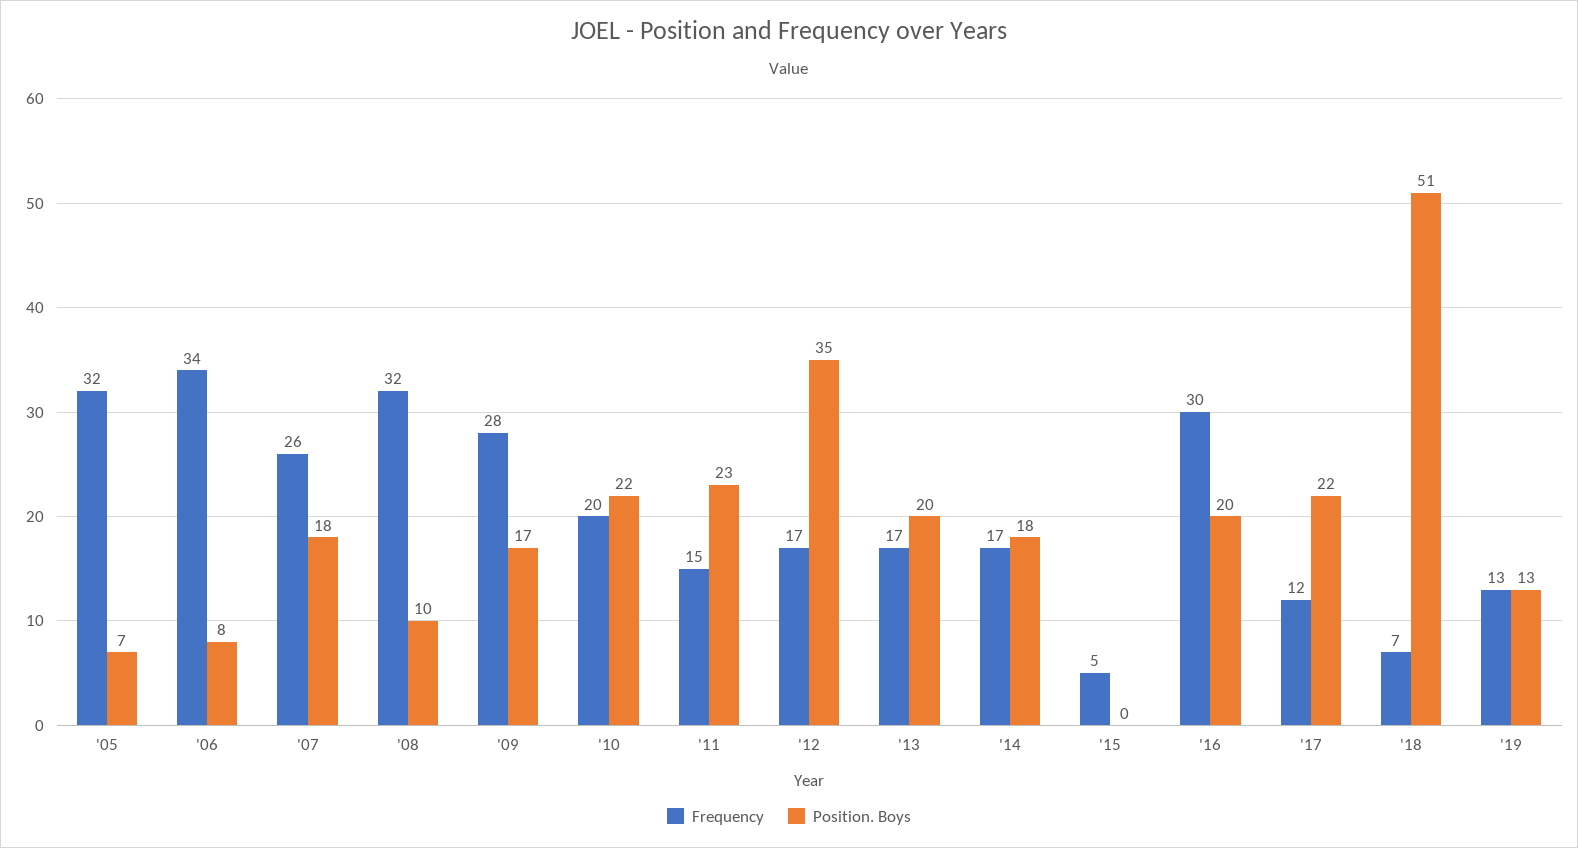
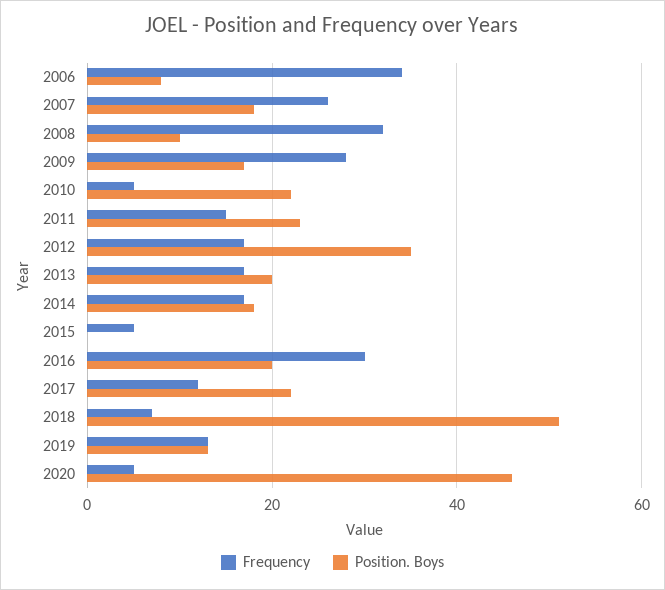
Frequency, '05: 32 -> none
Position. Boys, '05: 7 -> none
Frequency, '10: 20 -> 5
Frequency, 2020: none -> 5
Position. Boys, 2020: none -> 45

